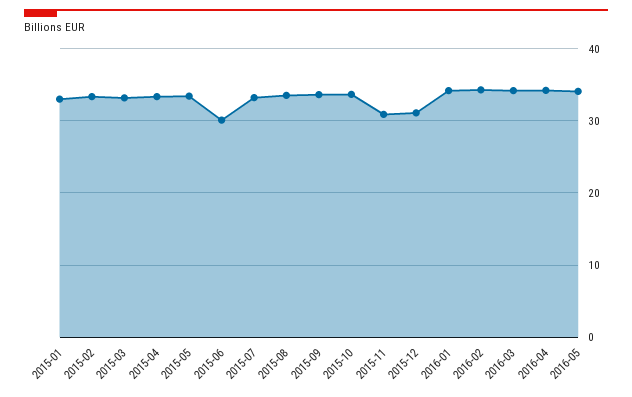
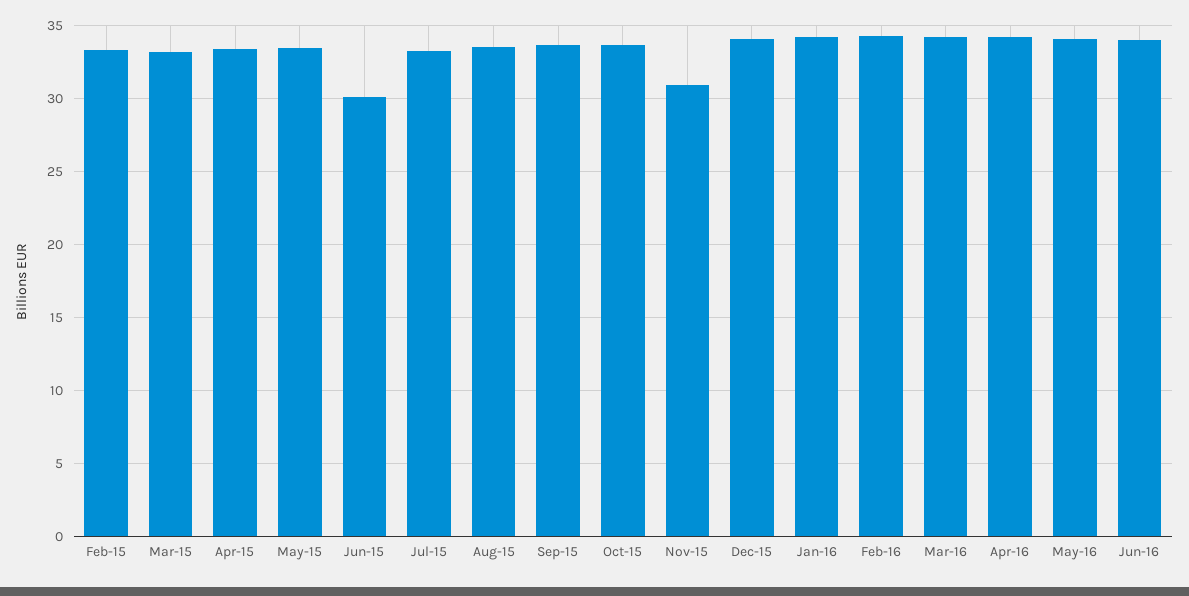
2015-01: 33 -> none
2015-12: 31 -> 34
Jun-16: none -> 34

